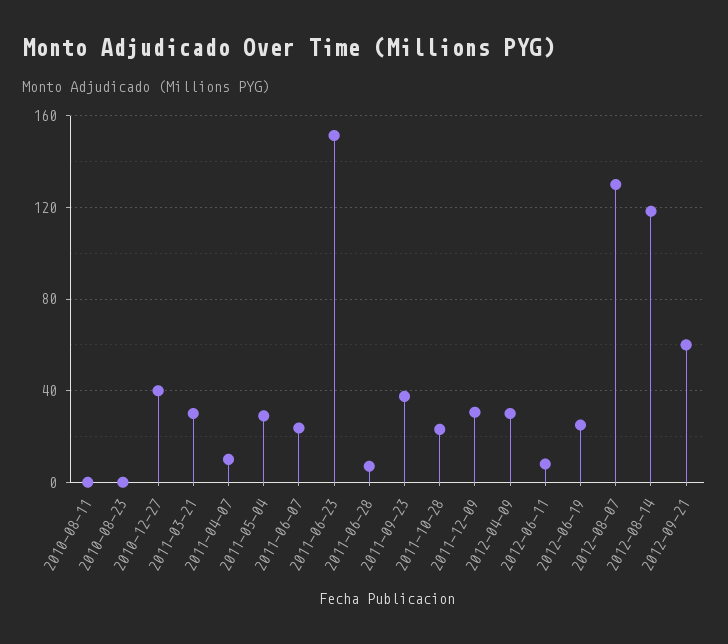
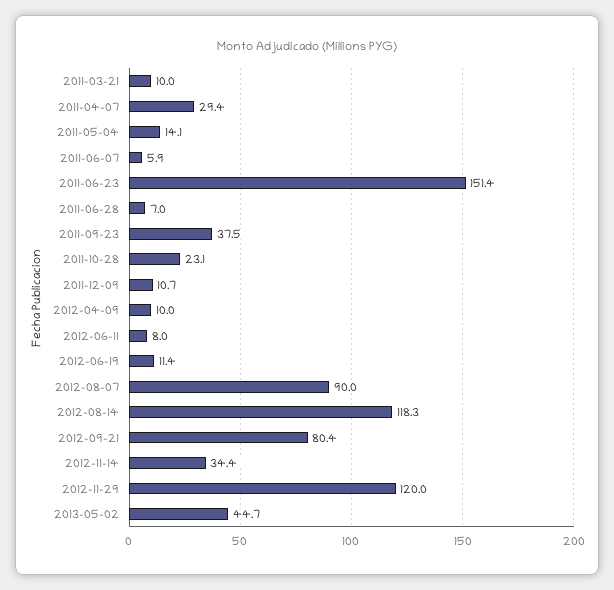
2010-08-11: 0 -> none
2010-08-23: 0 -> none
2010-12-27: 40 -> none
2011-03-21: 30 -> 10
2011-04-07: 10 -> 29.4
2011-05-04: 30 -> 14.1
2011-06-07: 25 -> 5.9
2011-12-09: 30 -> 10.7
2012-04-09: 30 -> 10
2012-06-19: 25 -> 11.4
2012-08-07: 130 -> 90
2012-09-21: 60 -> 80.4
2012-11-14: none -> 34.4
2012-11-29: none -> 120
2013-05-02: none -> 44.7

